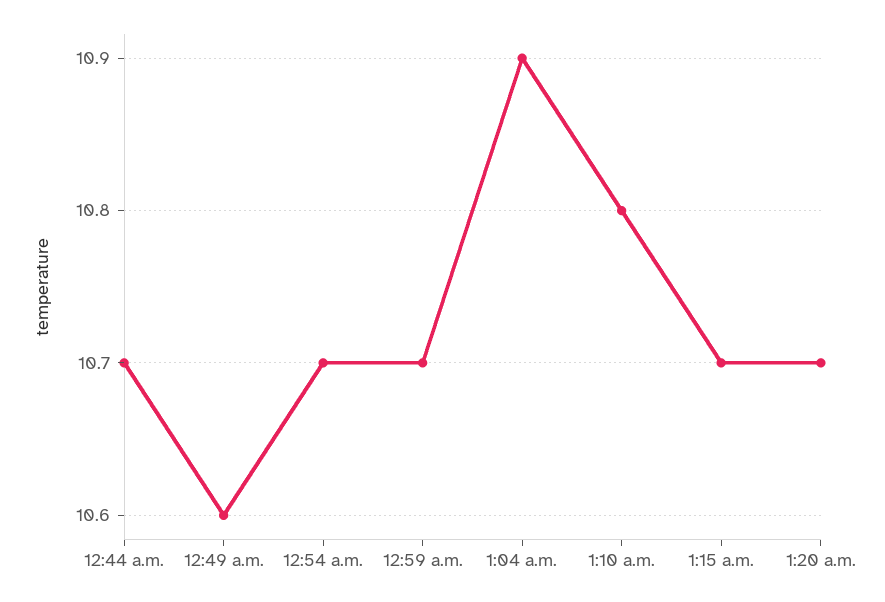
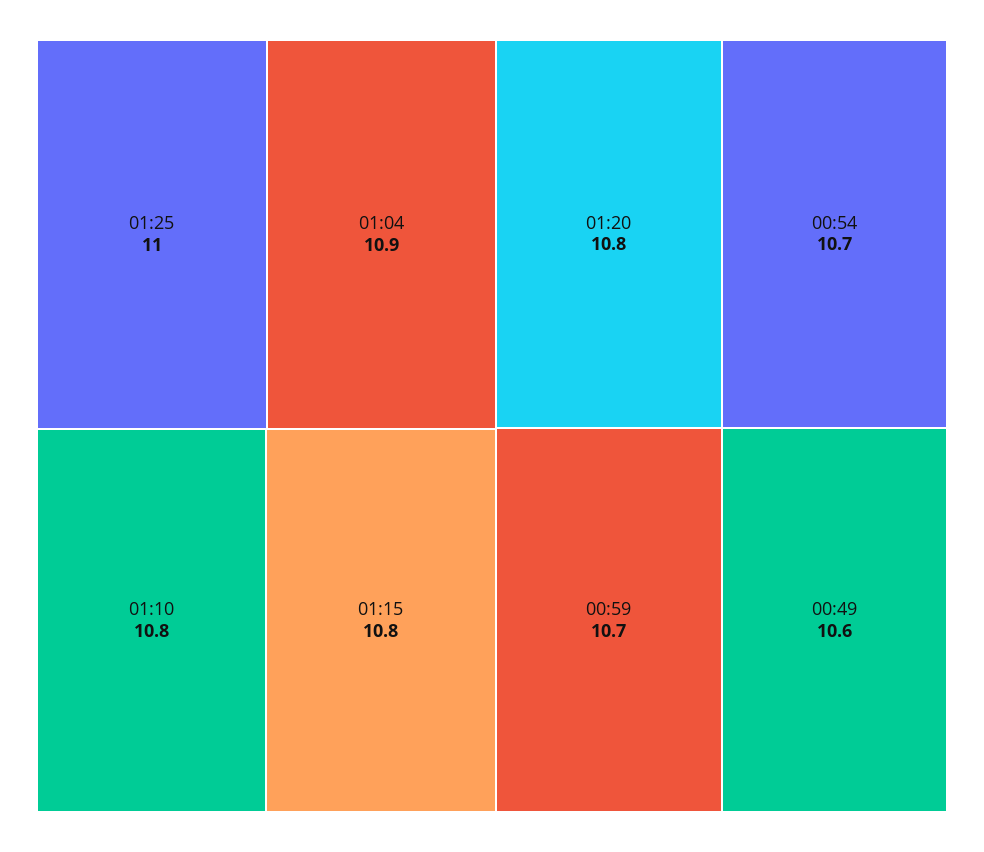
12:44 a.m.: 10.7 -> none
1:15 a.m.: 10.7 -> 10.8
1:20 a.m.: 10.7 -> 10.8
01:25: none -> 11

